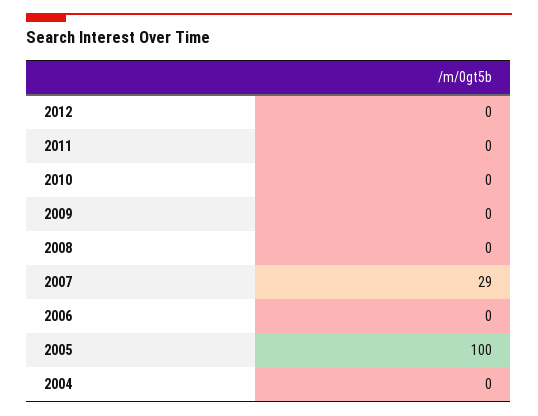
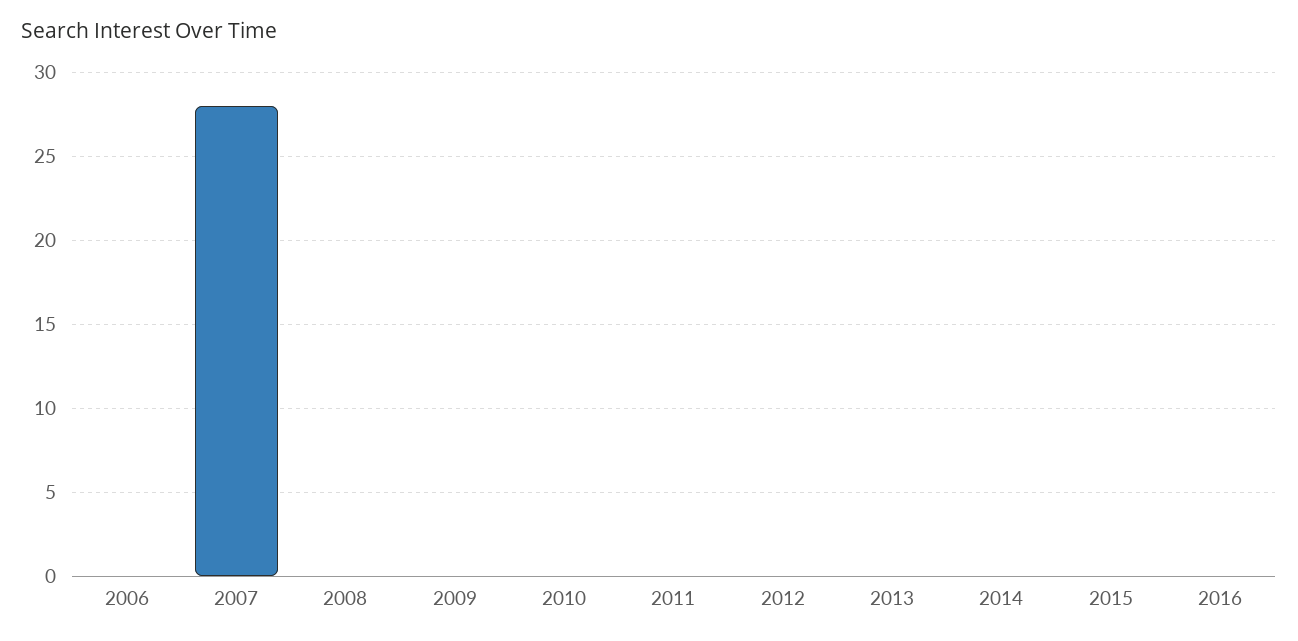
2007: 29 -> 28
2005: 100 -> none
2004: 0 -> none
2013: none -> 0
2014: none -> 0
2015: none -> 0
2016: none -> 0

